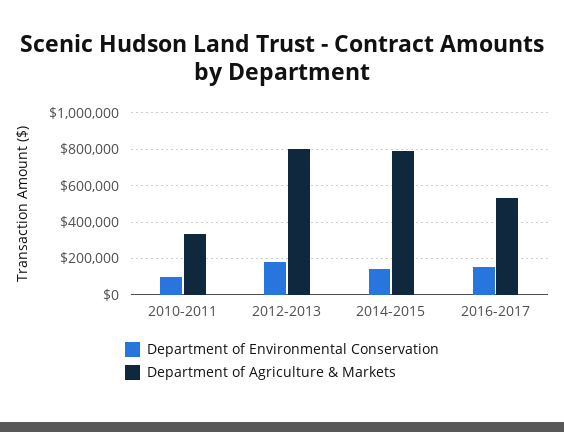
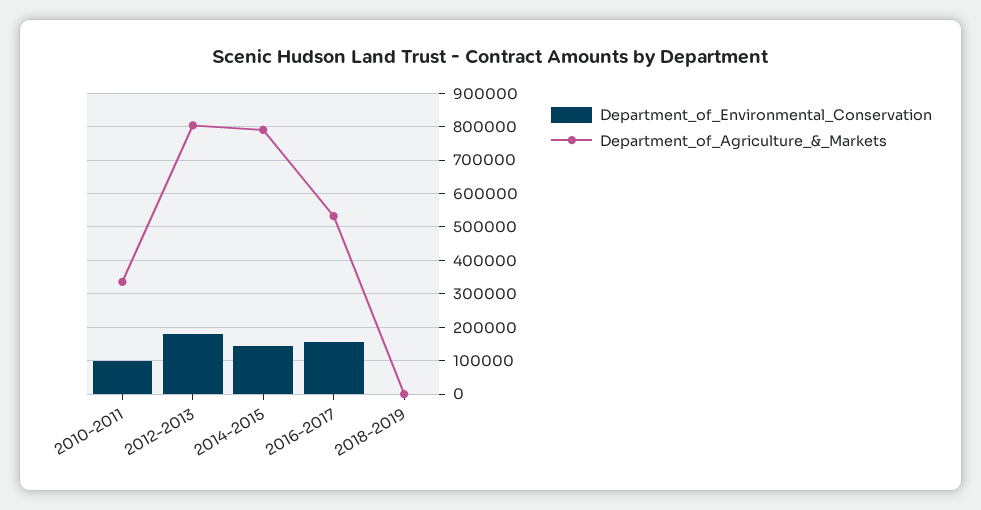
Department of Environmental Conservation, 2018-2019: none -> 0
Department of Agriculture & Markets, 2018-2019: none -> 0

